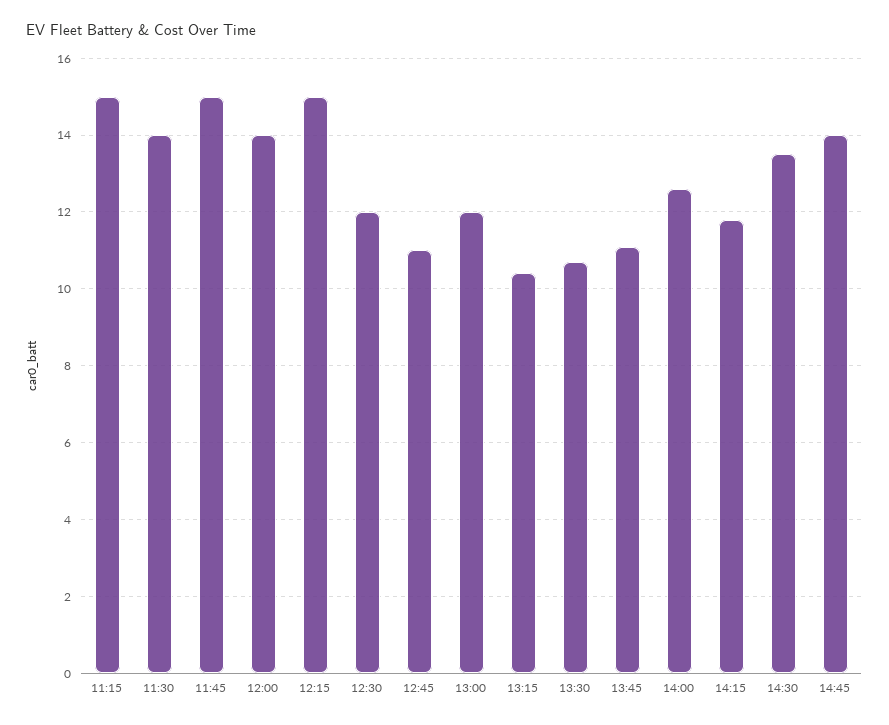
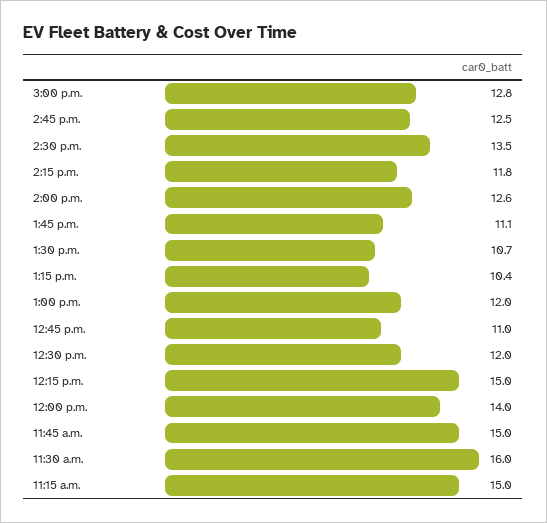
11:30: 14 -> 16
14:45: 14 -> 12.5
3:00 p.m.: none -> 12.8

